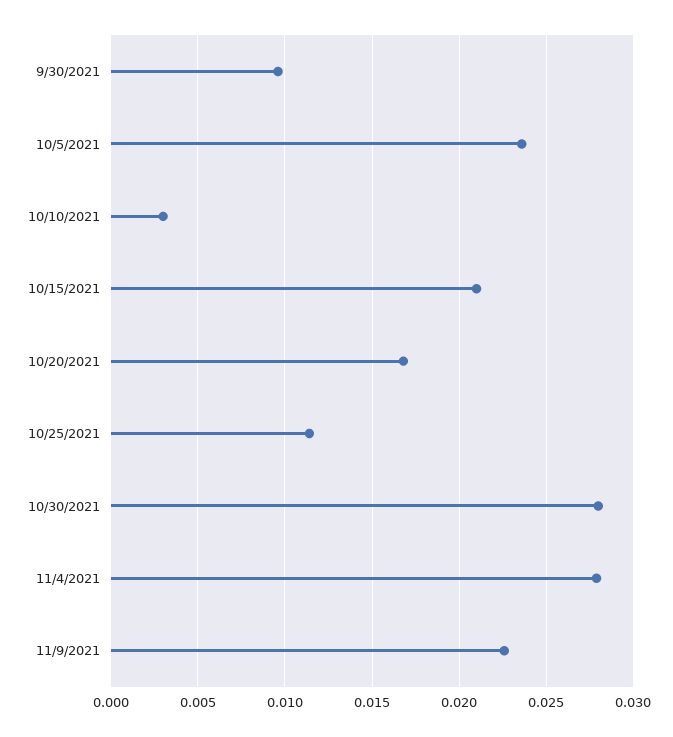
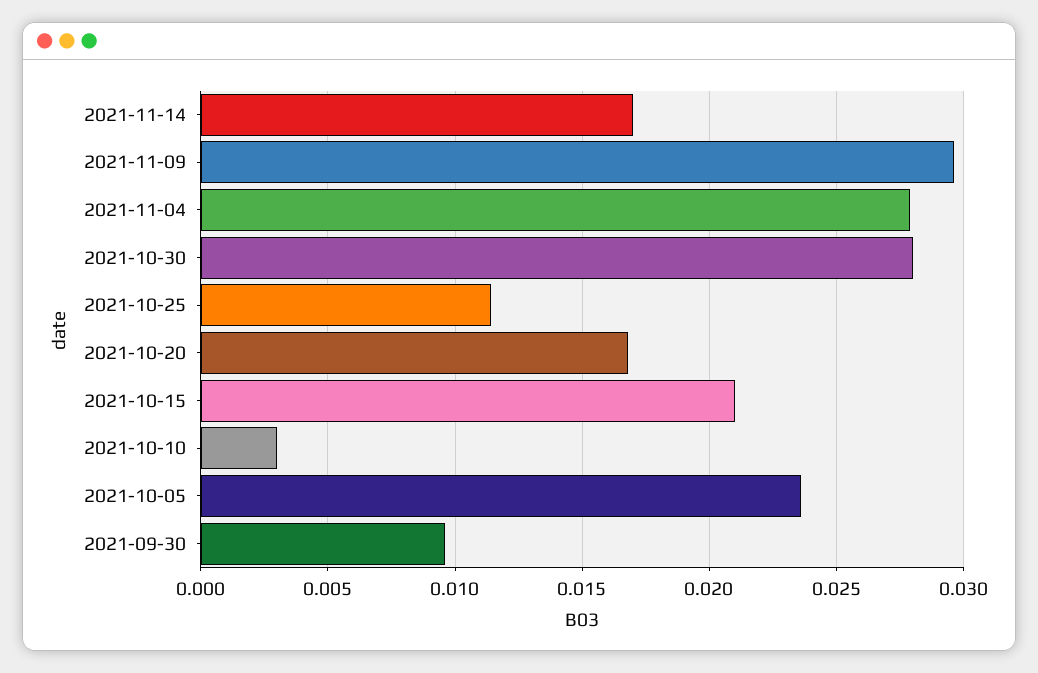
11/9/2021: 0.0225 -> 0.0295
2021-11-14: none -> 0.017

